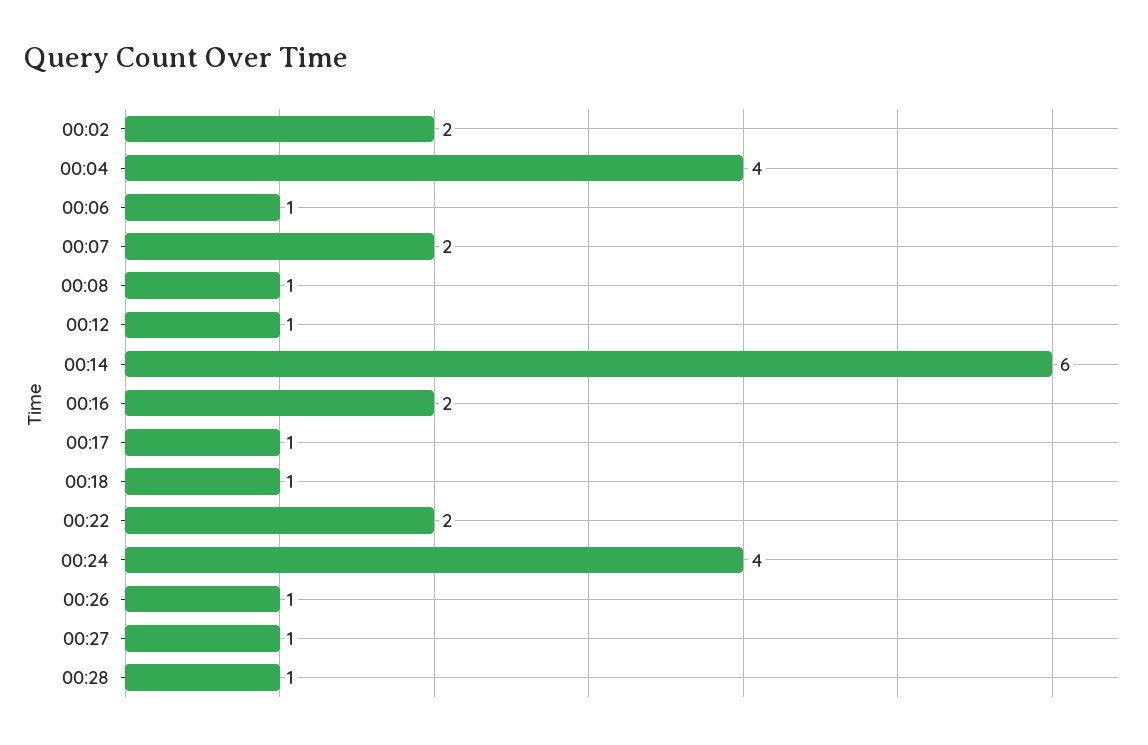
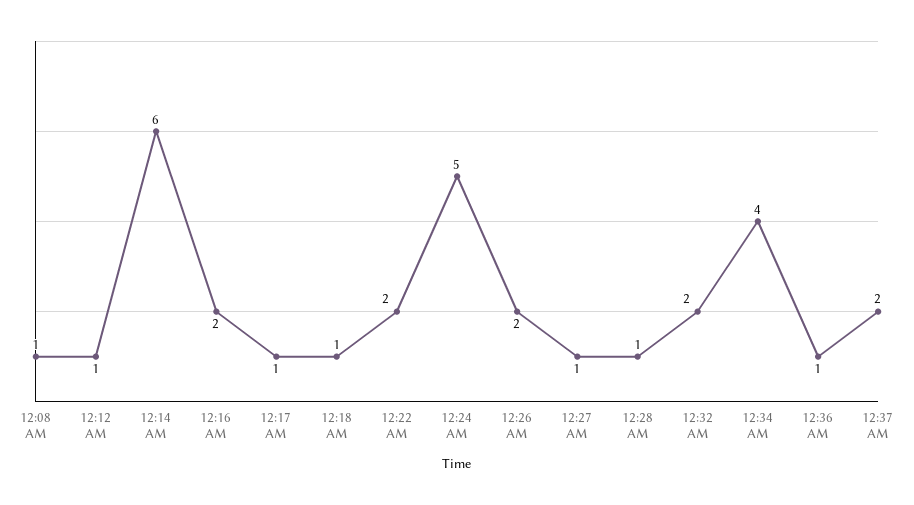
00:02: 2 -> none
00:04: 4 -> none
00:06: 1 -> none
00:07: 2 -> none
00:24: 4 -> 5
00:26: 1 -> 2
12:32 AM: none -> 2
12:34 AM: none -> 4
12:36 AM: none -> 1
12:37 AM: none -> 2

